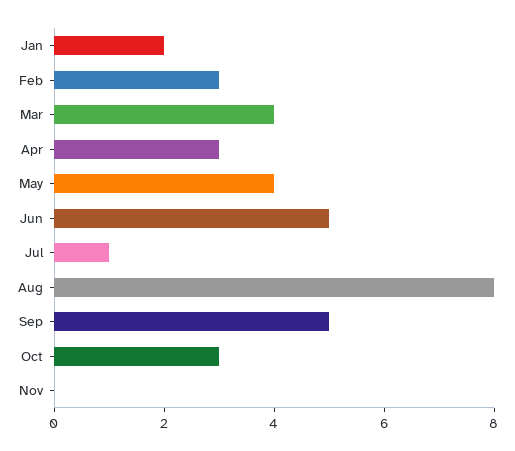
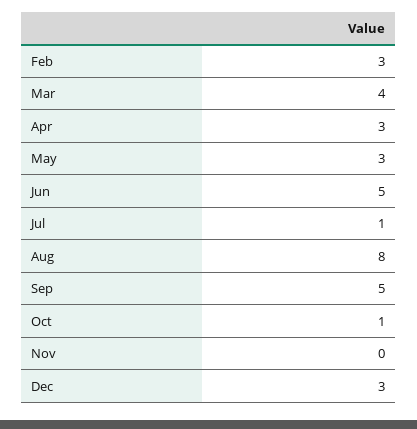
Jan: 2 -> none
May: 4 -> 3
Oct: 3 -> 1
Dec: none -> 3

